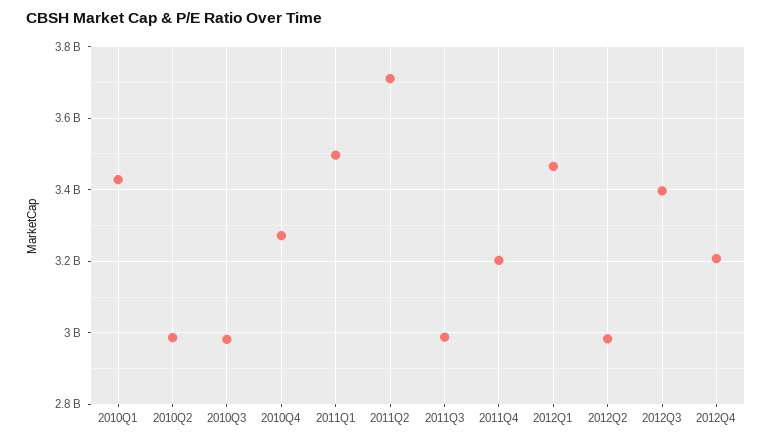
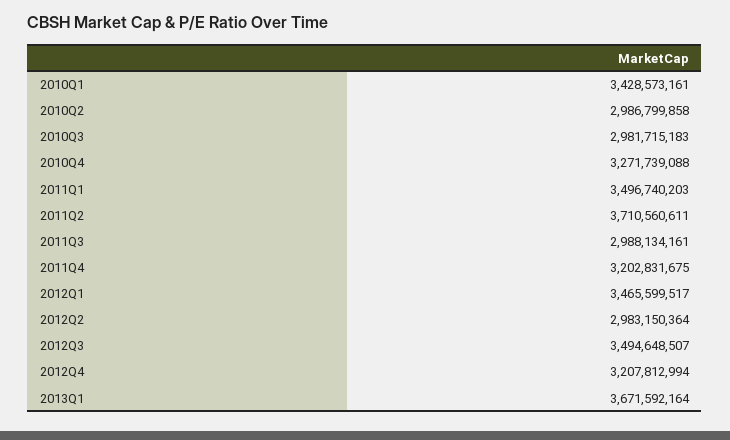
2012Q3: 3400000000 -> 3494648507
2013Q1: none -> 3671592164

